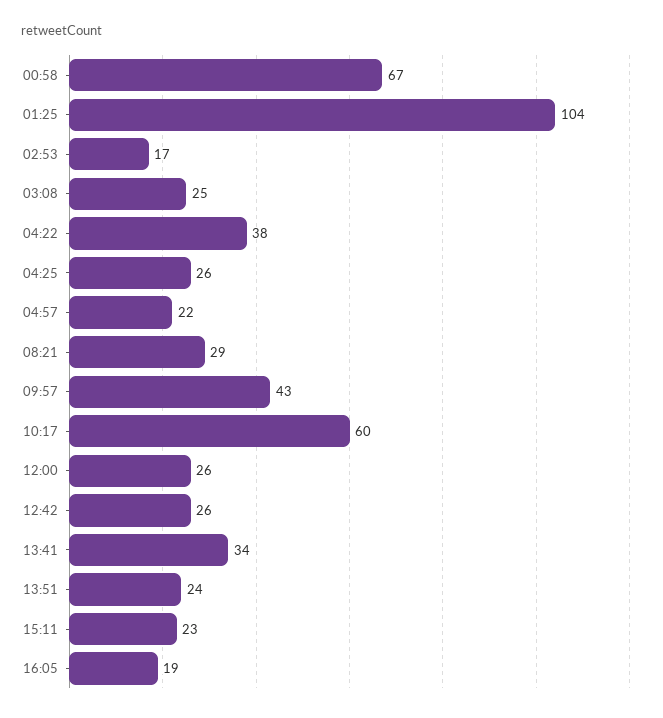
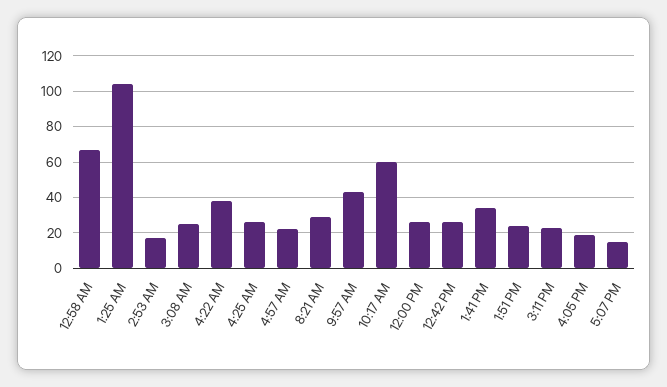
5:07 PM: none -> 15

